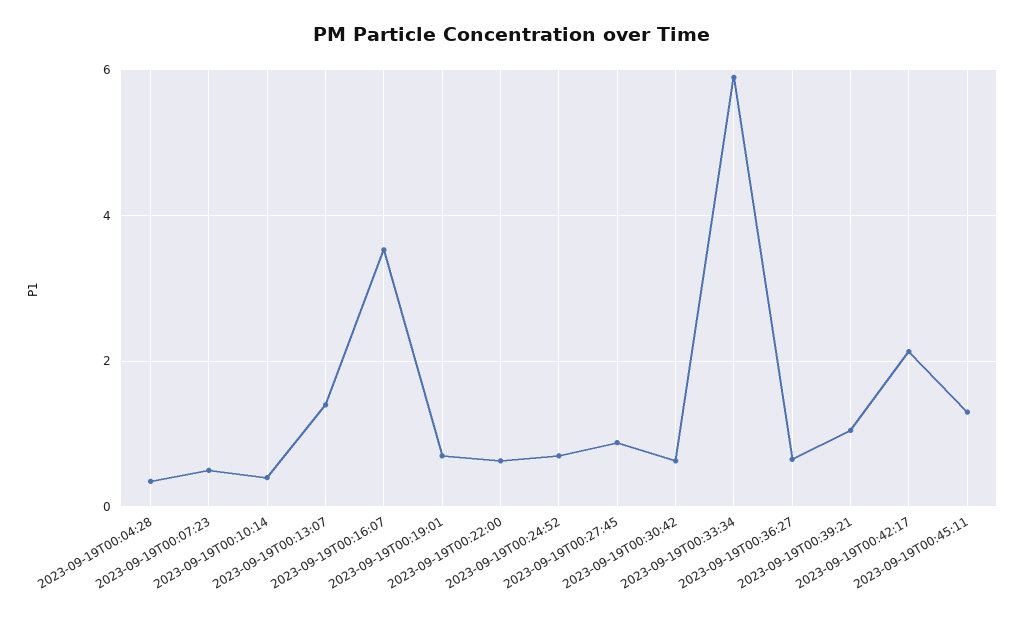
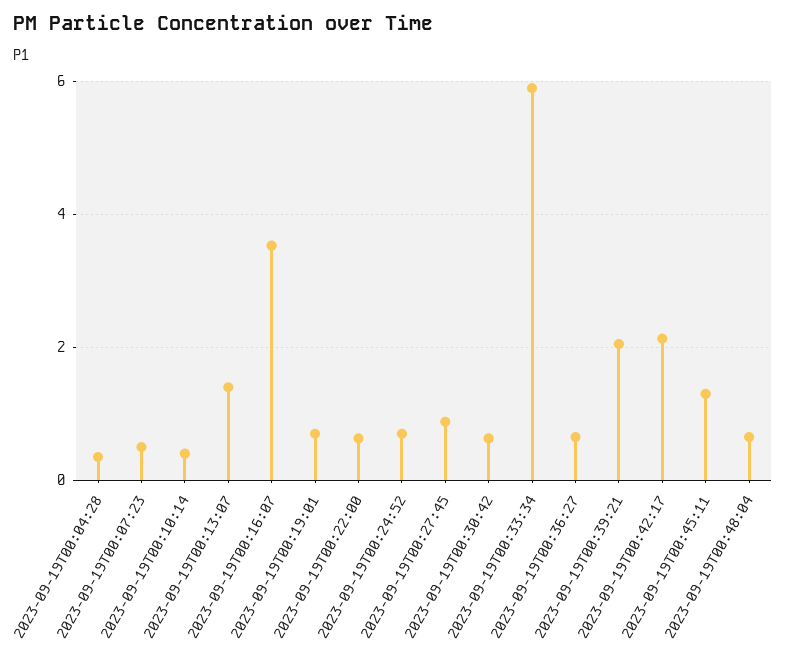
2023-09-19T00:39:21: 1 -> 2
2023-09-19T00:48:04: none -> 0.6

